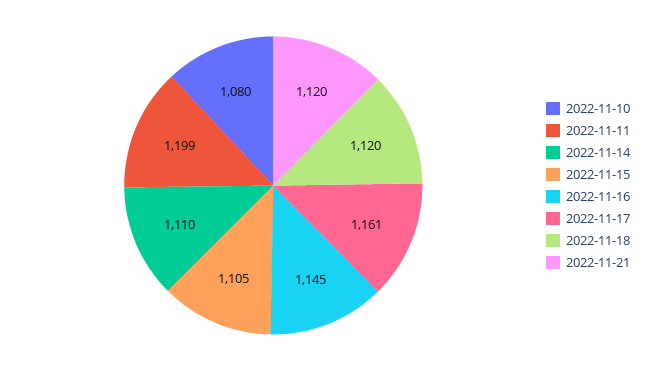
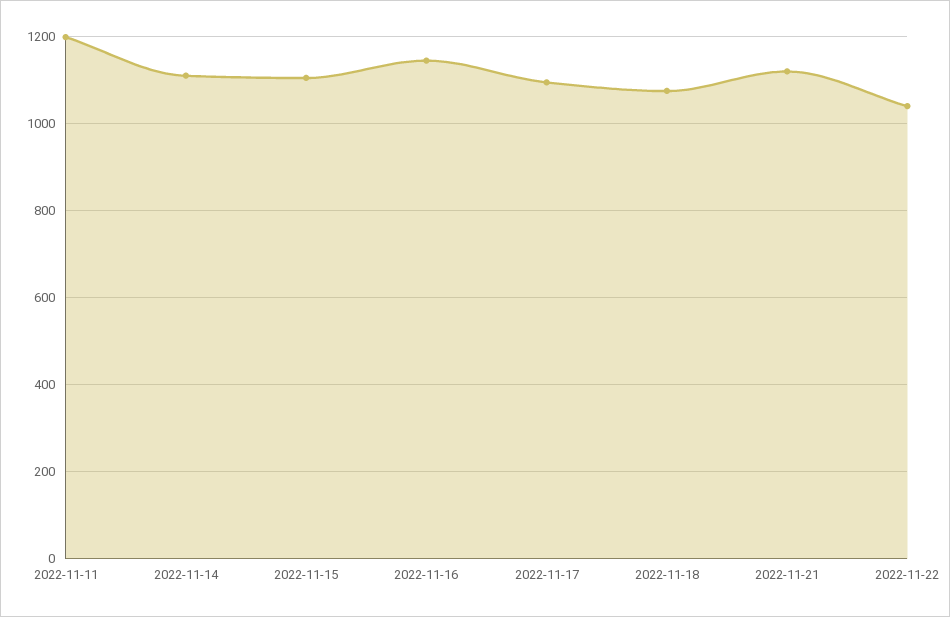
2022-11-10: 1080 -> none
2022-11-17: 1161 -> 1100
2022-11-18: 1120 -> 1080
2022-11-22: none -> 1040

